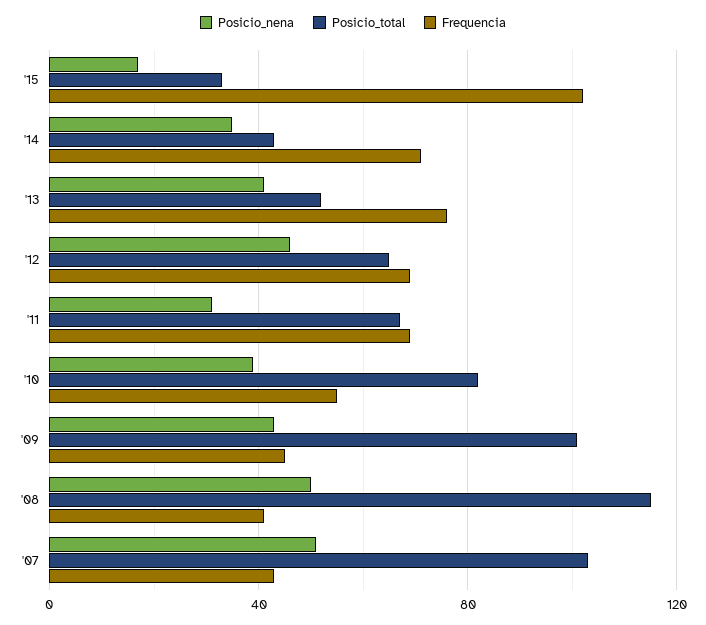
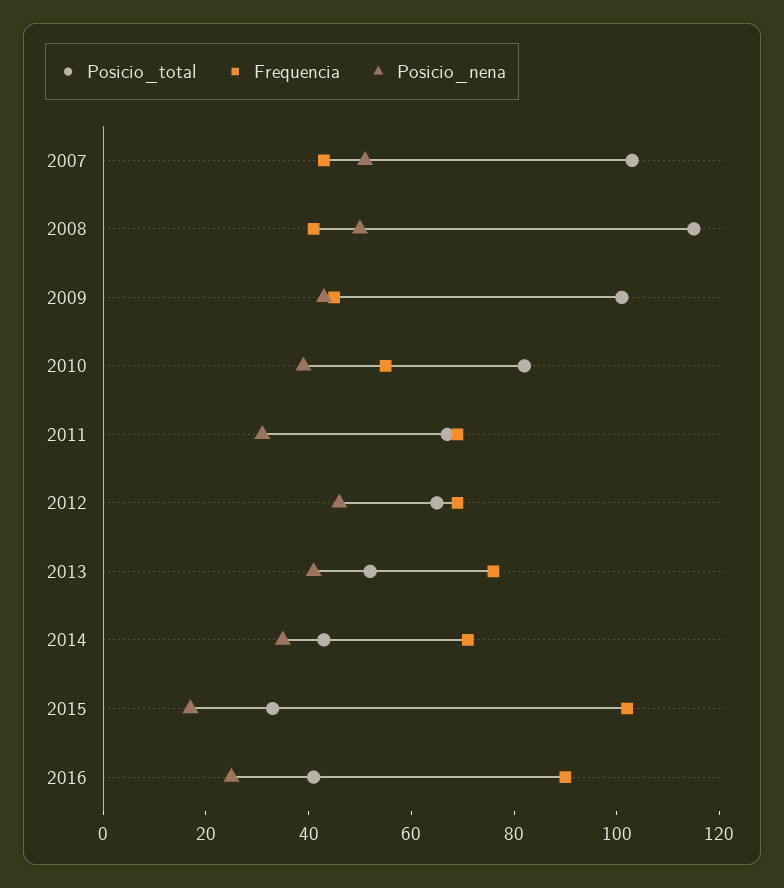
Posicio_total, 2016: none -> 40
Frequencia, 2016: none -> 90
Posicio_nena, 2016: none -> 25

